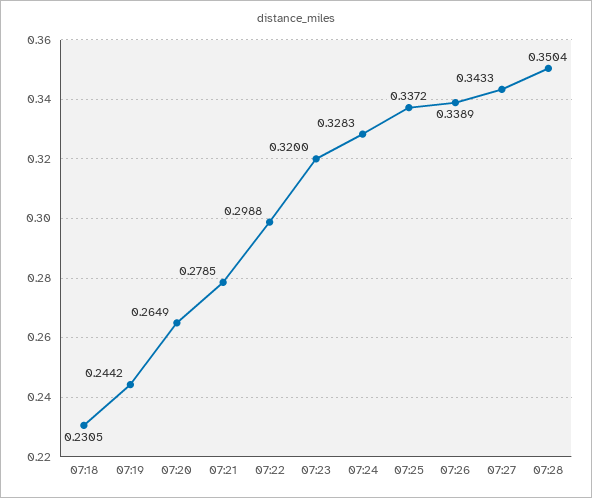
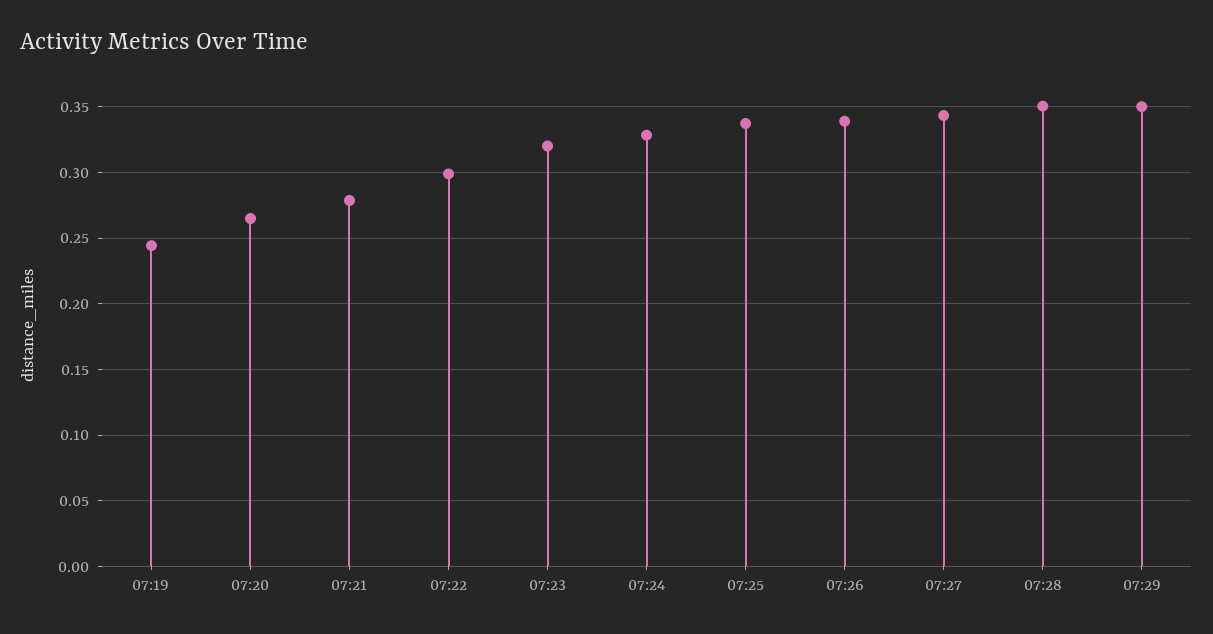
07:18: 0.2305 -> none
07:29: none -> 0.35

